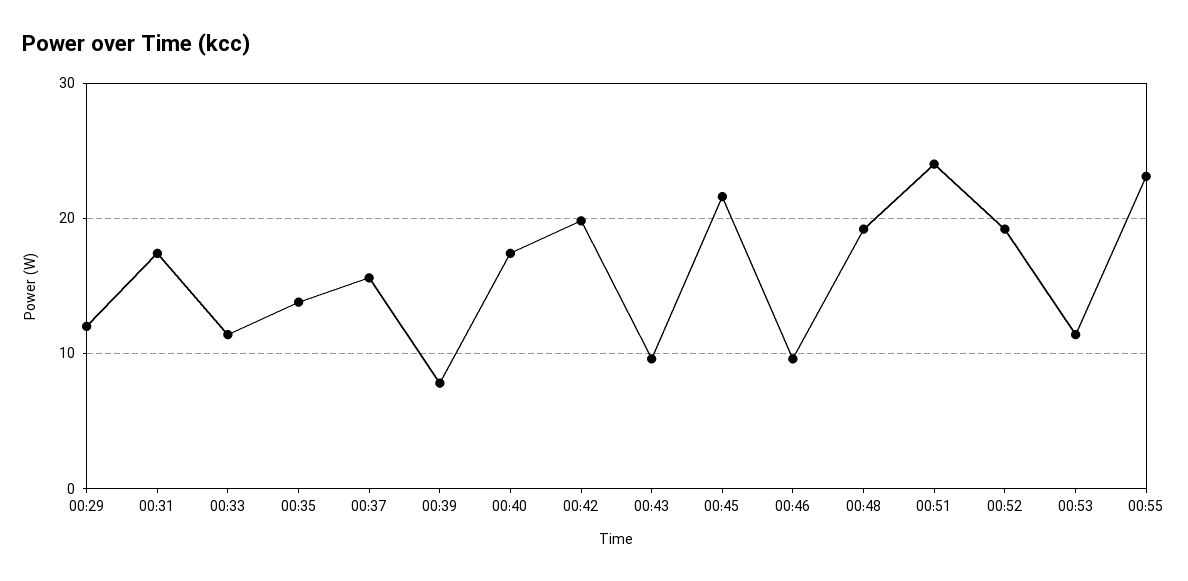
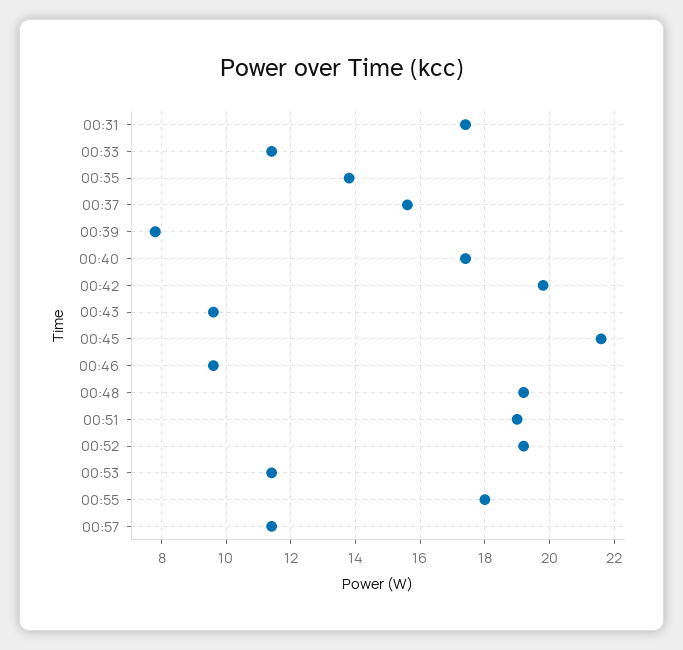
00:29: 12 -> none
00:51: 24 -> 19
00:55: 23 -> 18
00:57: none -> 11.5

